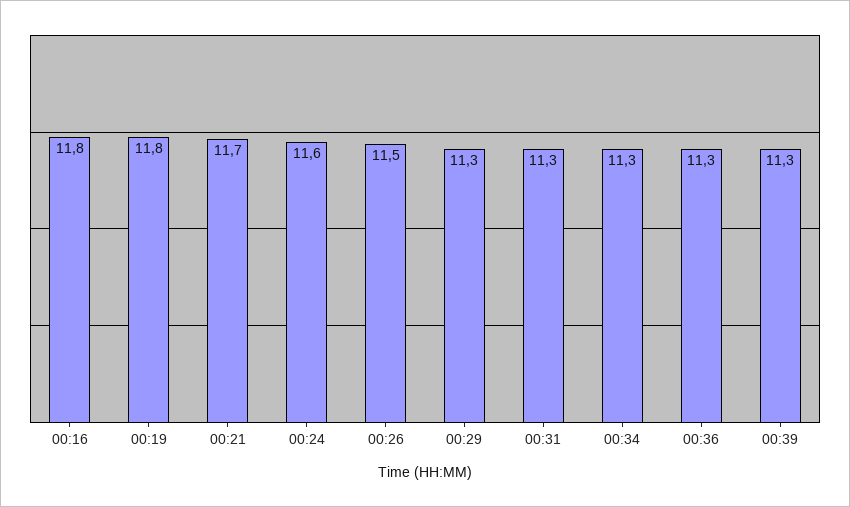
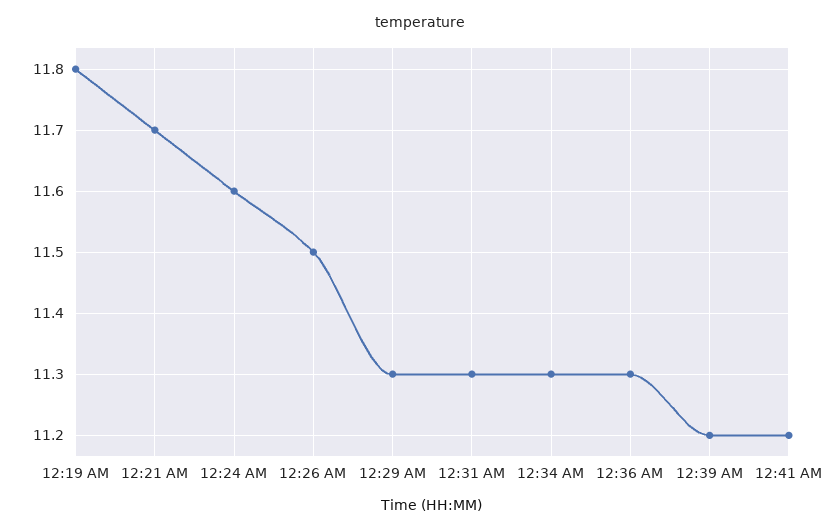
00:16: 11.8 -> none
00:39: 11.3 -> 11.2
12:41 AM: none -> 11.2

